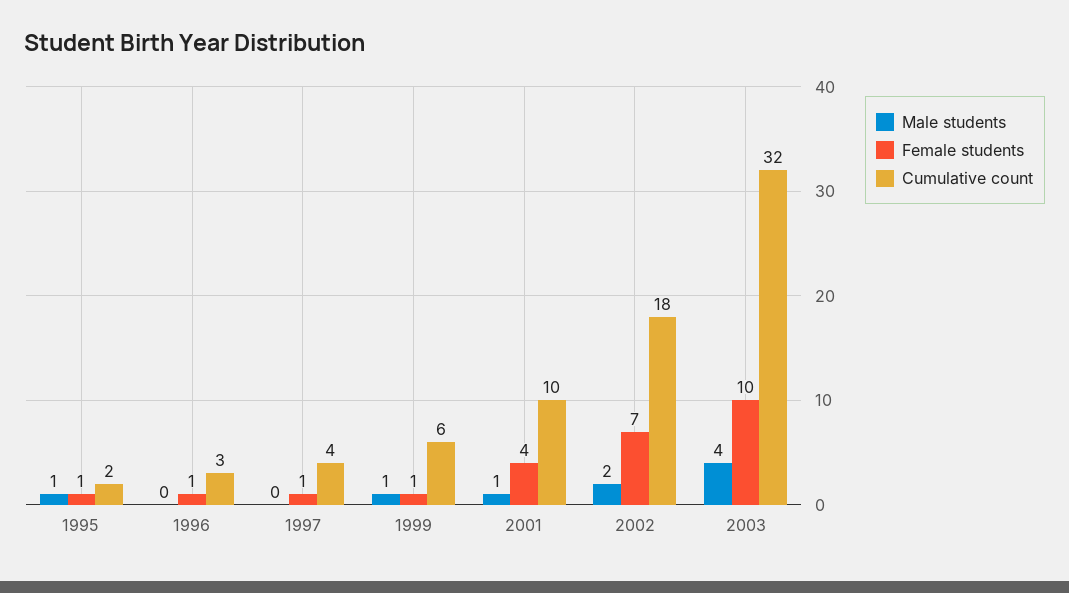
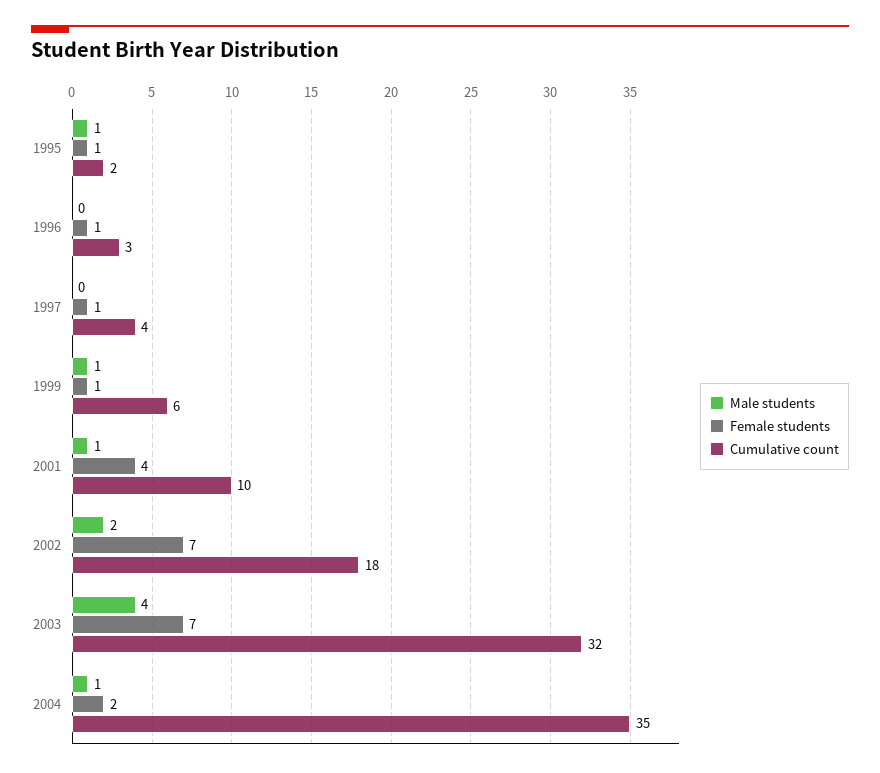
Female students, 2003: 10 -> 7
Male students, 2004: none -> 1
Female students, 2004: none -> 2
Cumulative count, 2004: none -> 35

